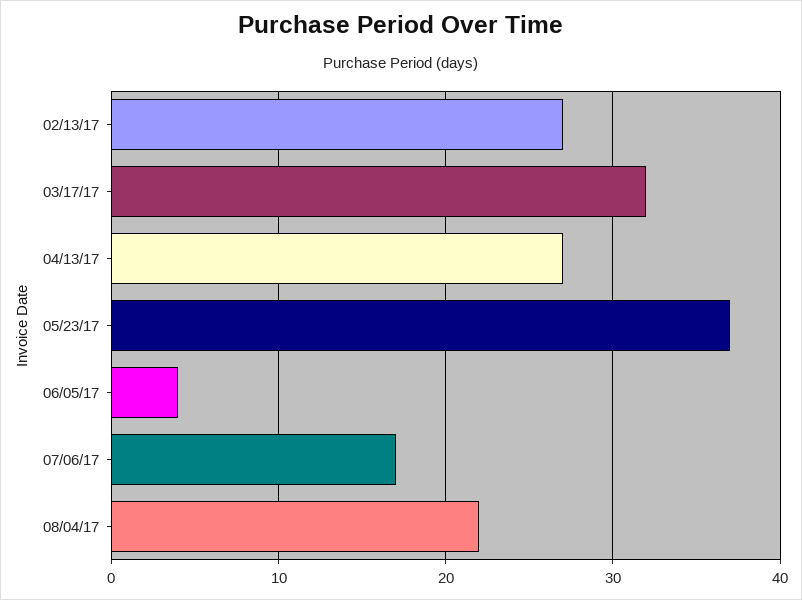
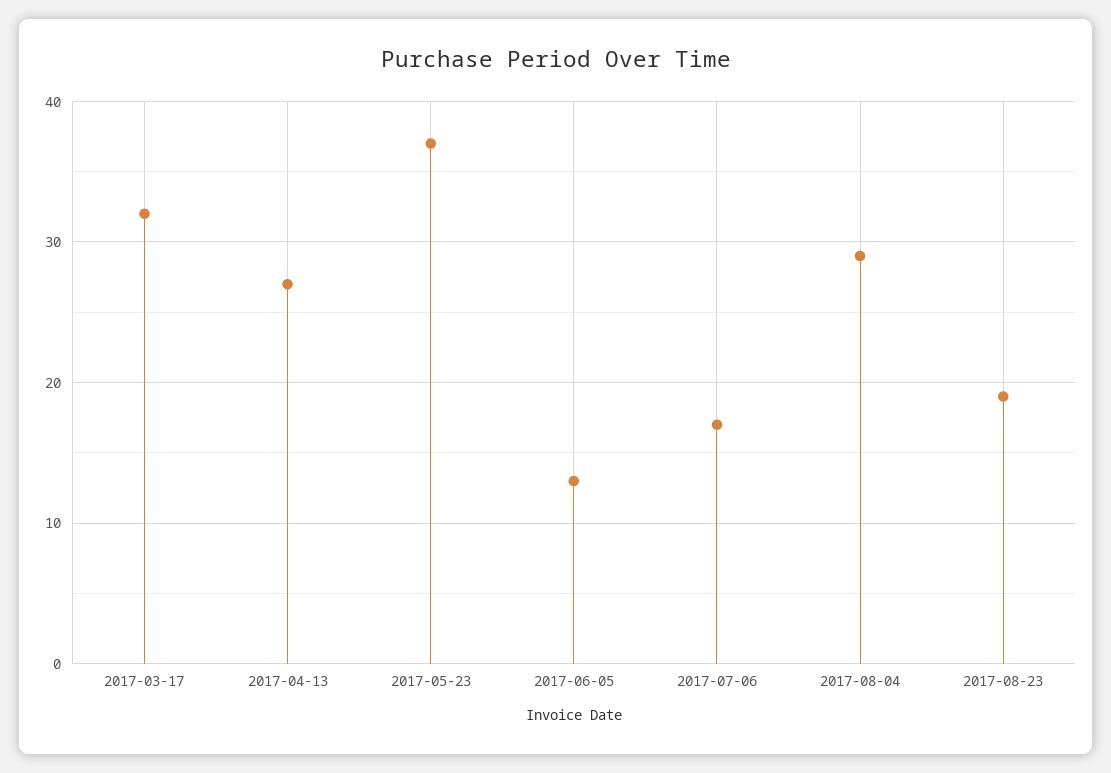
02/13/17: 27 -> none
06/05/17: 4 -> 13
08/04/17: 22 -> 29
2017-08-23: none -> 19

